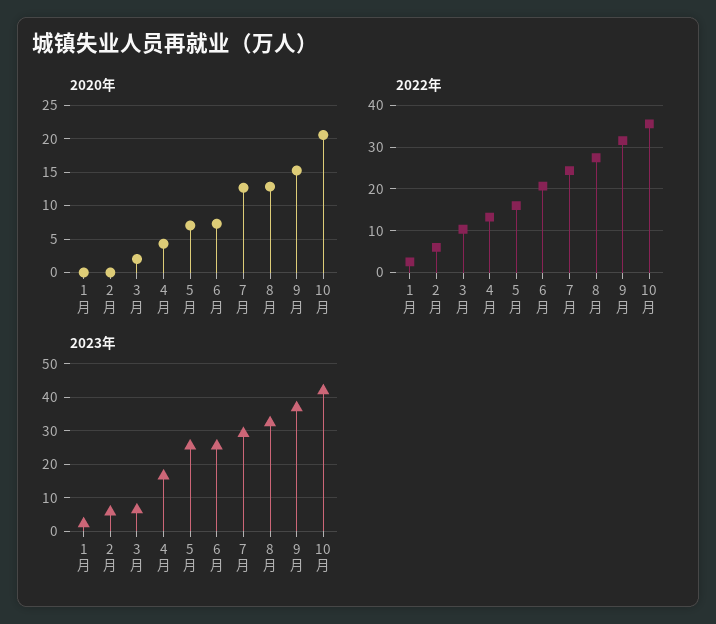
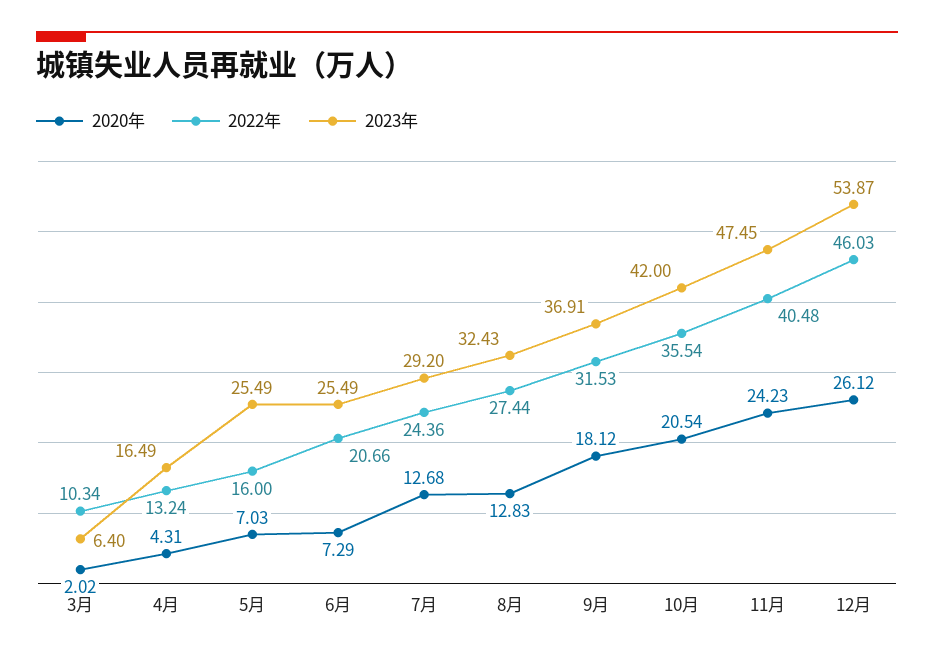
2020年, 1月: 0 -> none
2020年, 2月: 0 -> none
2020年, 9月: 15 -> 18.12
2022年, 1月: 2 -> none
2022年, 2月: 6 -> none
2023年, 1月: 2 -> none
2023年, 2月: 6 -> none
2020年, 11月: none -> 24.23
2022年, 11月: none -> 40.48
2023年, 11月: none -> 47.45
2020年, 12月: none -> 26.12
2022年, 12月: none -> 46.03
2023年, 12月: none -> 53.87

